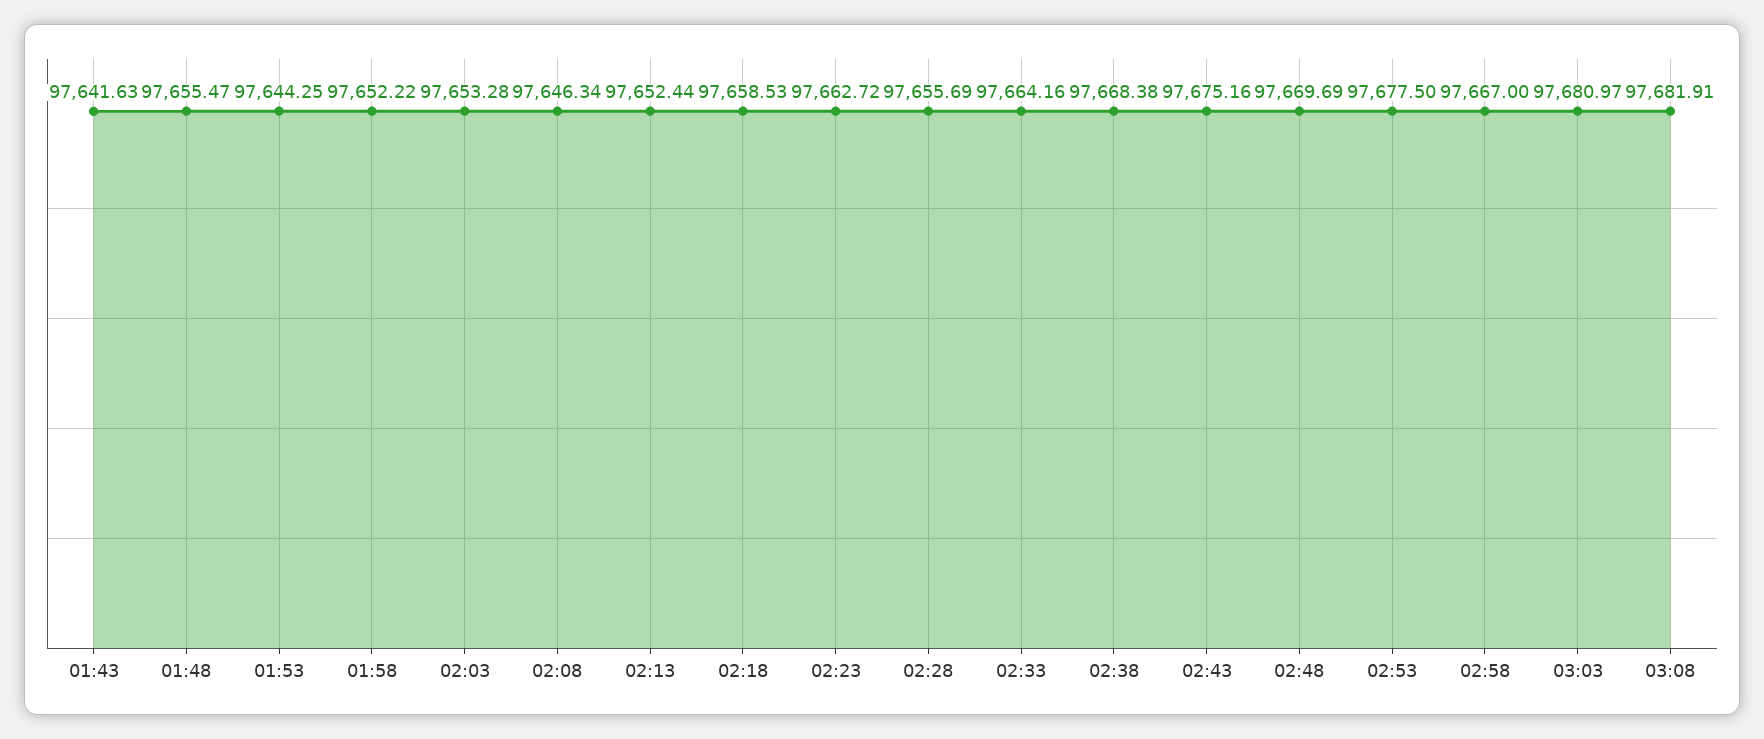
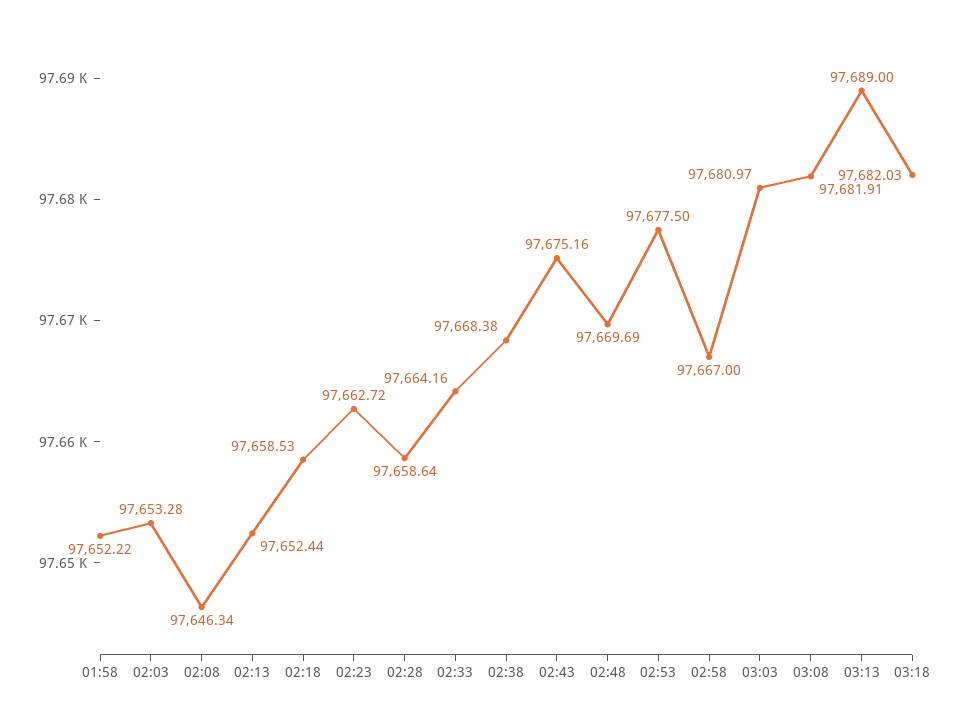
01:43: 97641.63 -> none
01:48: 97655.47 -> none
01:53: 97644.25 -> none
02:28: 97655.69 -> 97658.64
03:13: none -> 97689
03:18: none -> 97682.03

